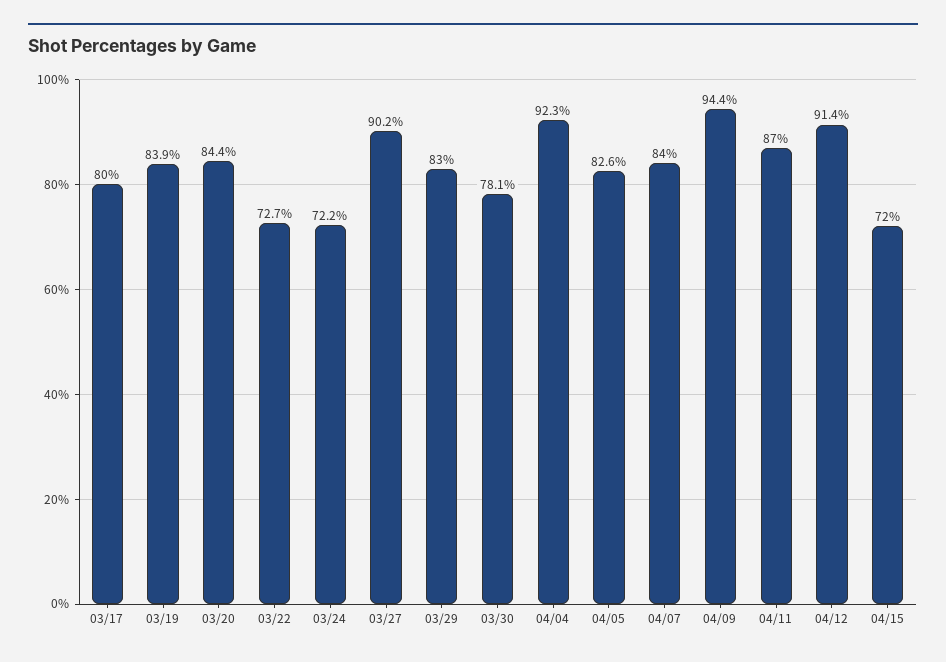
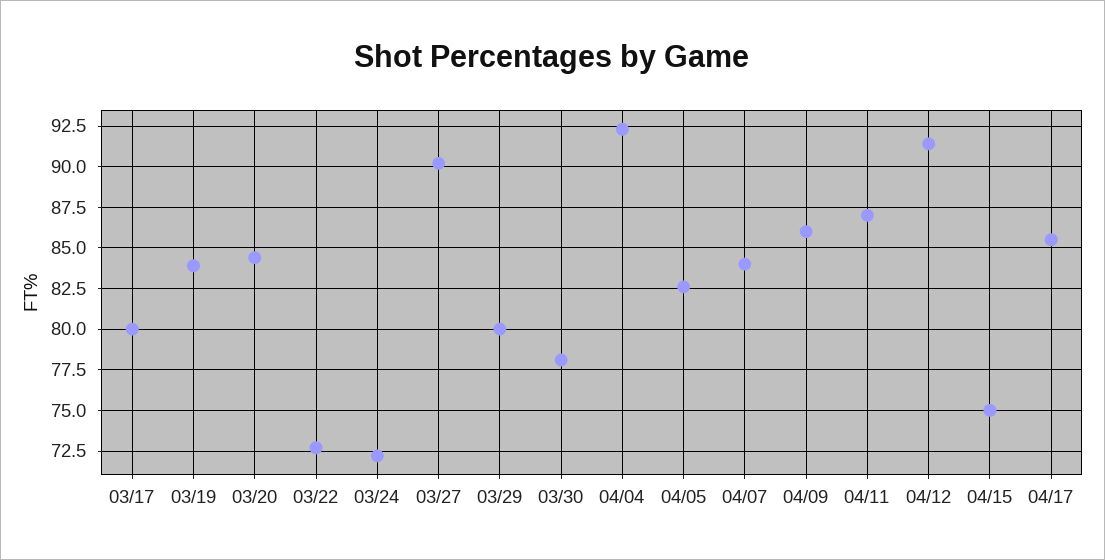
03/29: 83 -> 80
04/09: 94.4 -> 86
04/15: 72 -> 75
04/17: none -> 85.5

